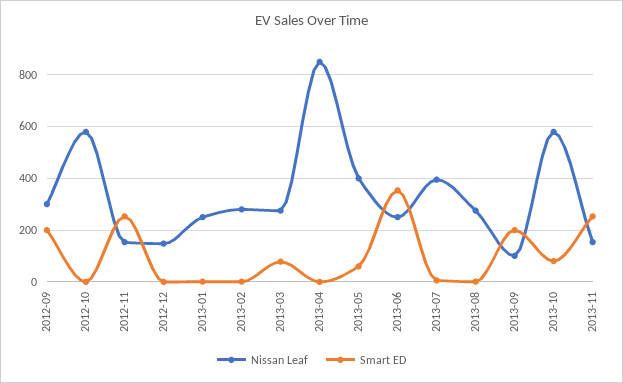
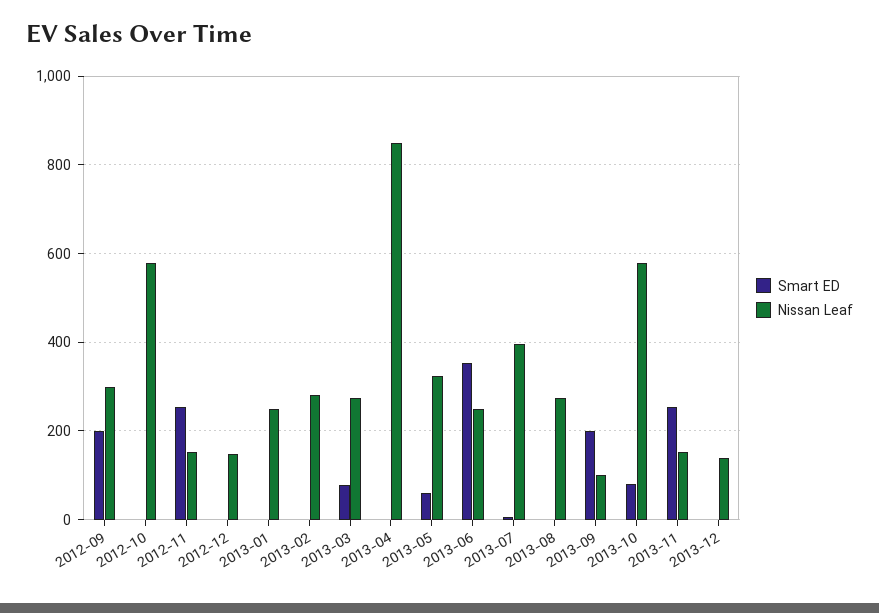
Nissan Leaf, 2013-05: 400 -> 320
Smart ED, 2013-12: none -> 0
Nissan Leaf, 2013-12: none -> 140

